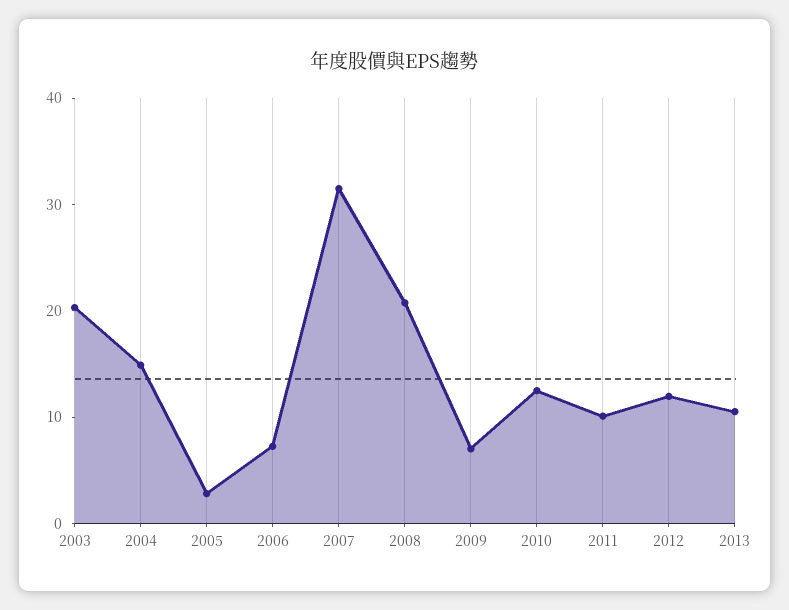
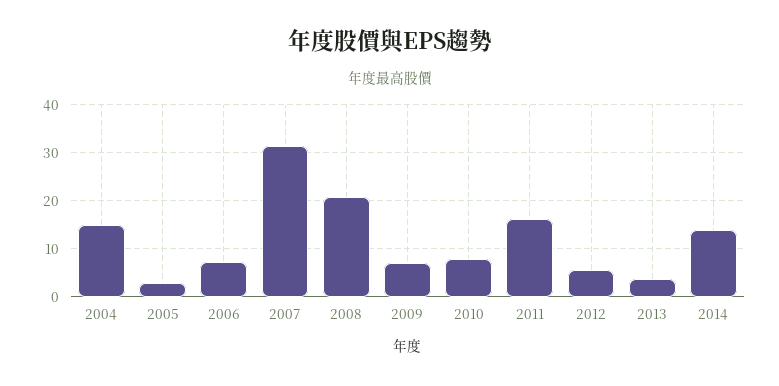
2003: 20 -> none
2010: 12 -> 8
2011: 10 -> 16
2012: 12 -> 6
2013: 10 -> 4
2014: none -> 14

